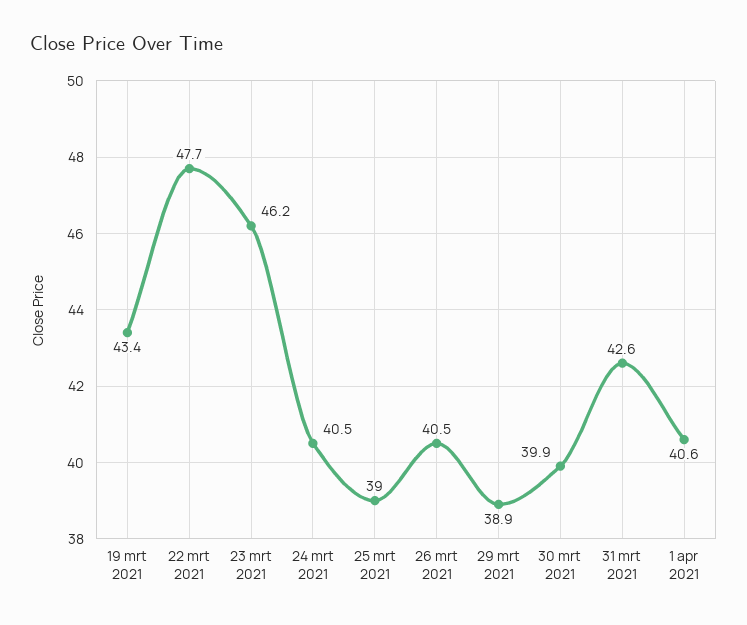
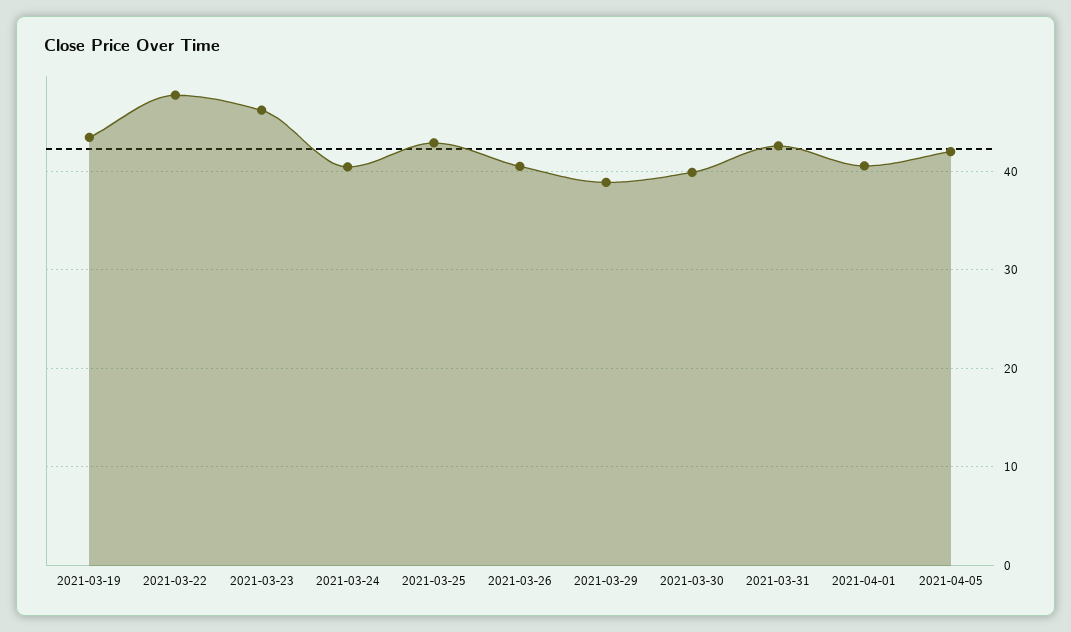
25 mrt 2021: 39 -> 43
2021-04-05: none -> 42

